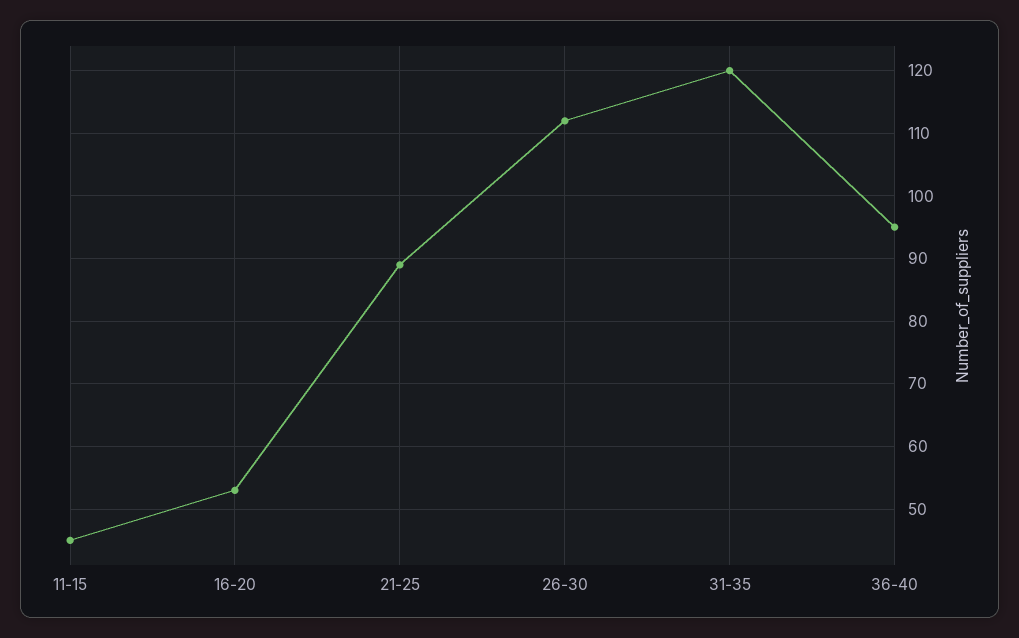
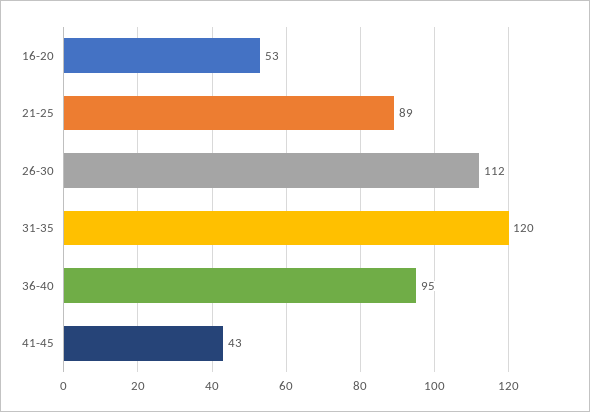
11-15: 45 -> none
41-45: none -> 43

